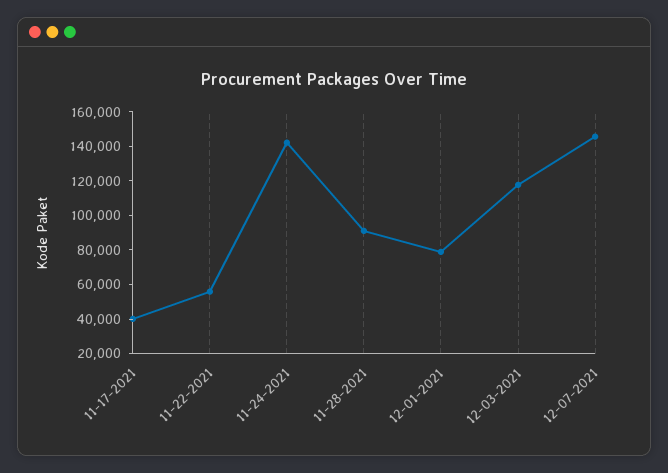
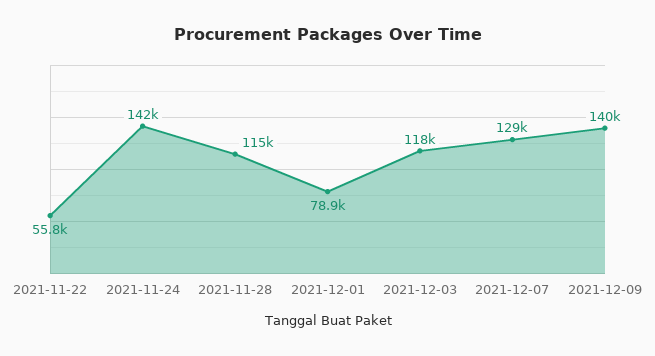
11-17-2021: 40000 -> none
11-28-2021: 90000 -> 115000
12-07-2021: 145000 -> 129000
2021-12-09: none -> 140000

